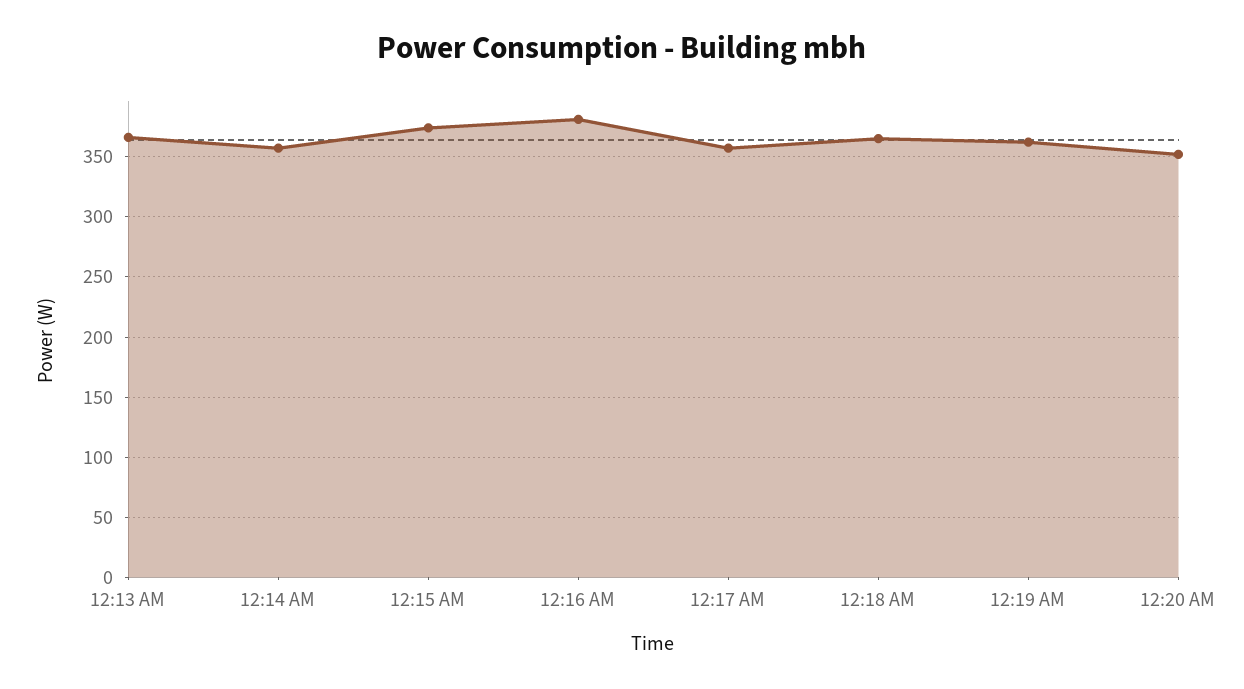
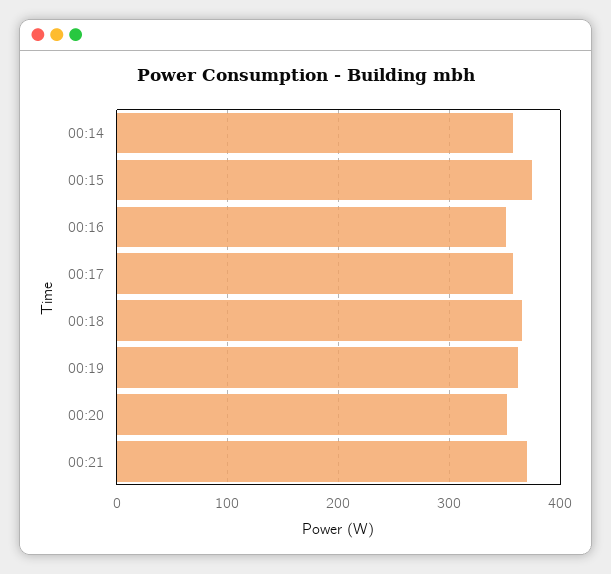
12:13 AM: 365 -> none
12:16 AM: 380 -> 350
00:21: none -> 370

